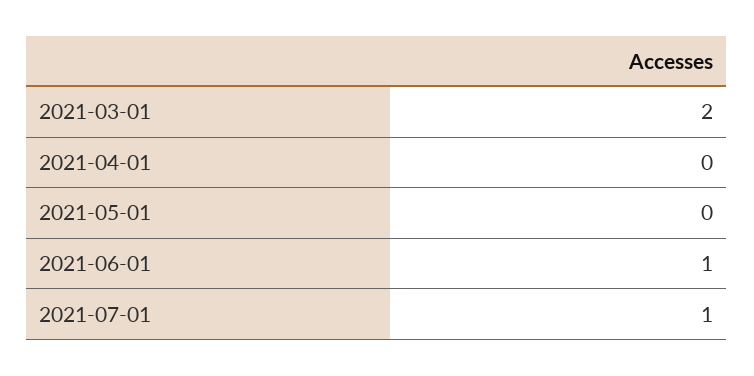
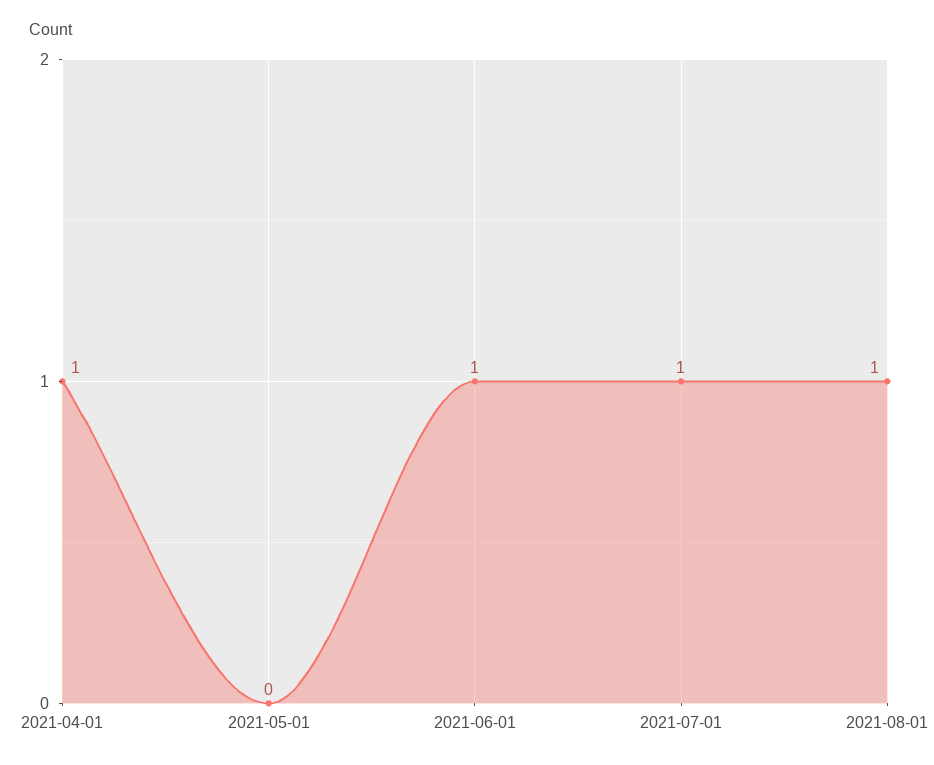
2021-03-01: 2 -> none
2021-04-01: 0 -> 1
2021-08-01: none -> 1

